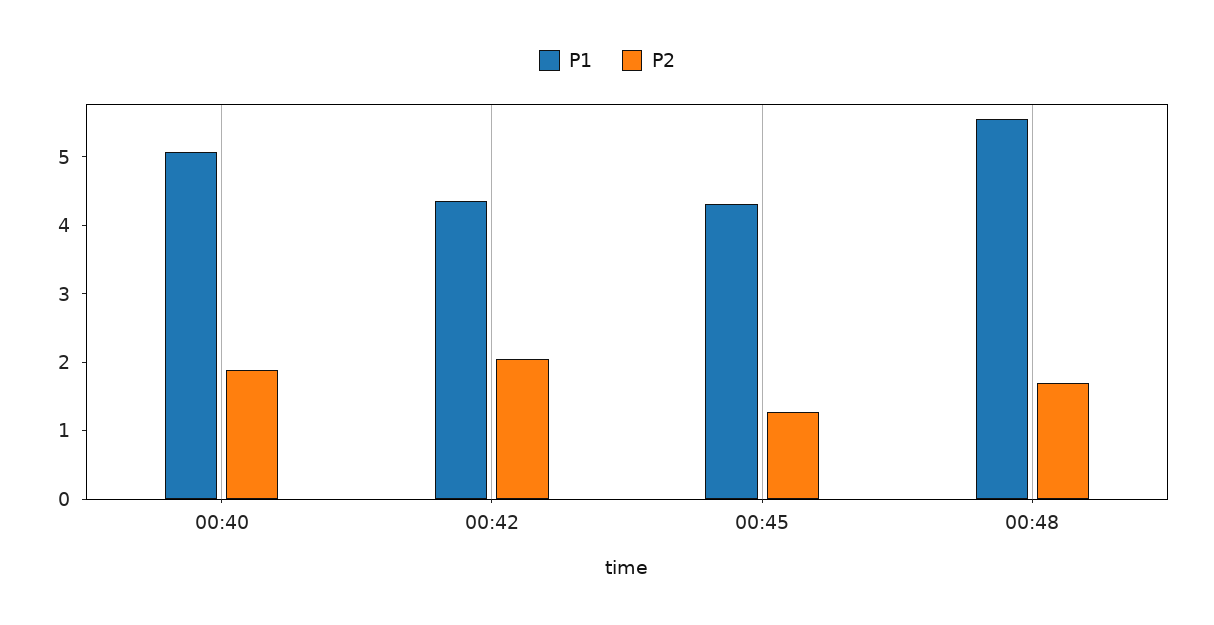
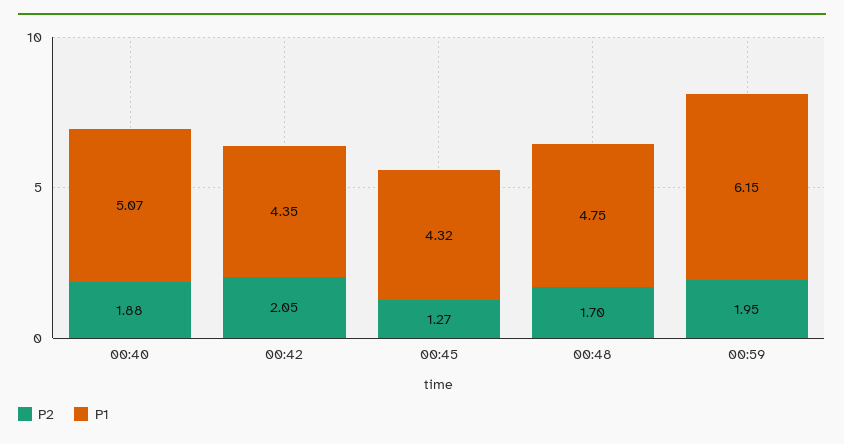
P1, 00:48: 5.6 -> 4.75
P2, 00:59: none -> 1.95
P1, 00:59: none -> 6.15

